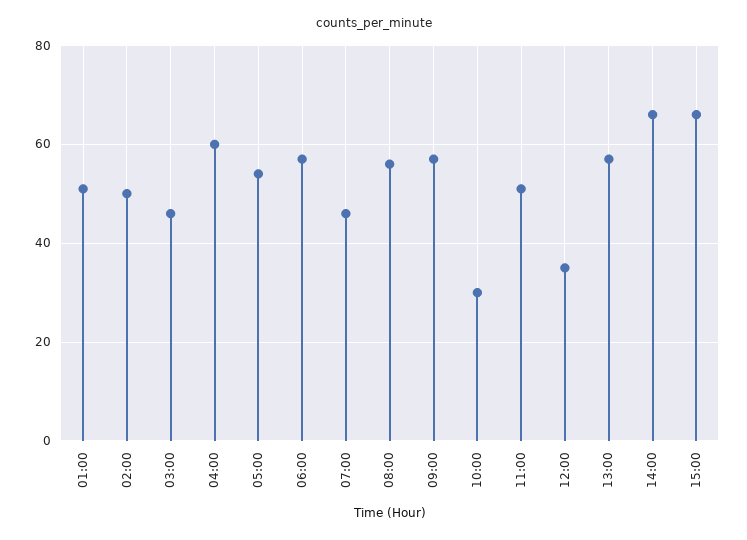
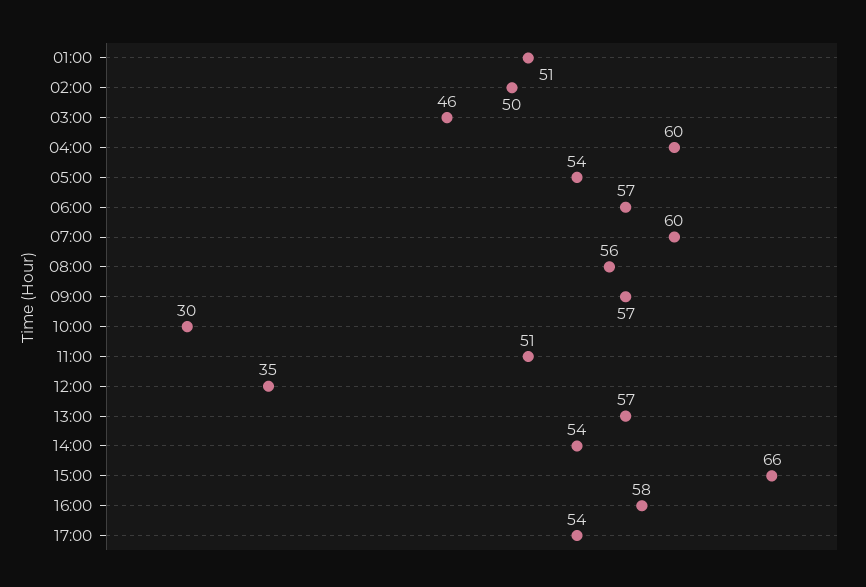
07:00: 45 -> 60
14:00: 65 -> 54
16:00: none -> 58
17:00: none -> 54

